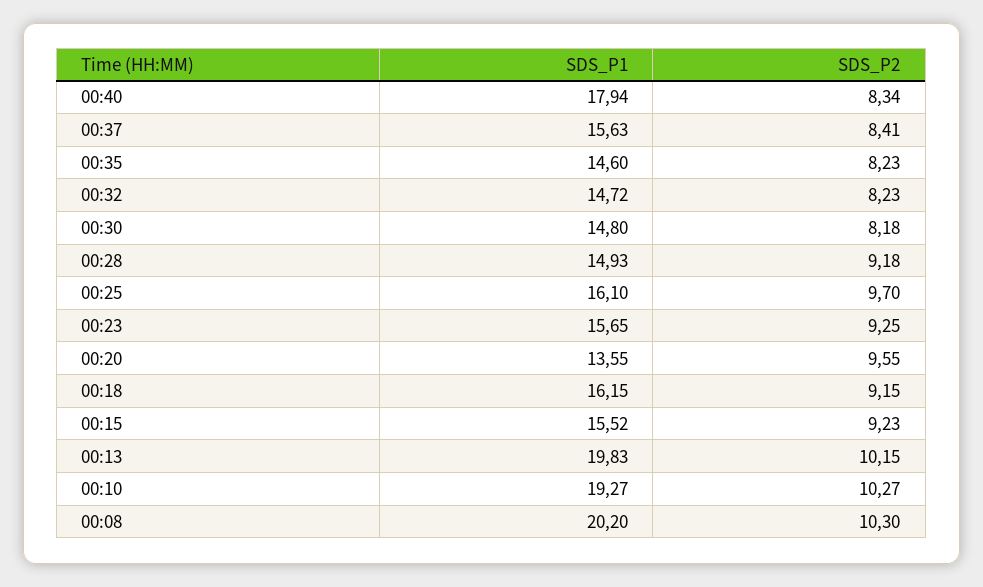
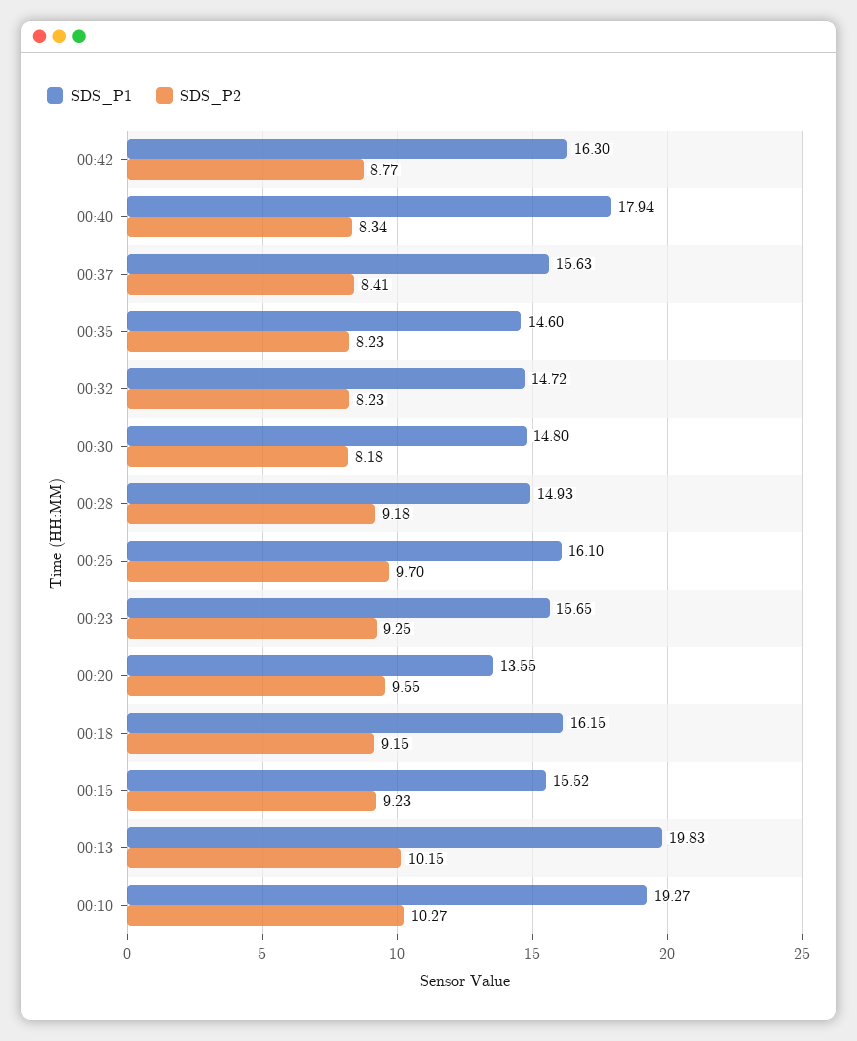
SDS_P1, 00:08: 20.2 -> none
SDS_P2, 00:08: 10.3 -> none
SDS_P1, 00:42: none -> 16.3
SDS_P2, 00:42: none -> 8.77

